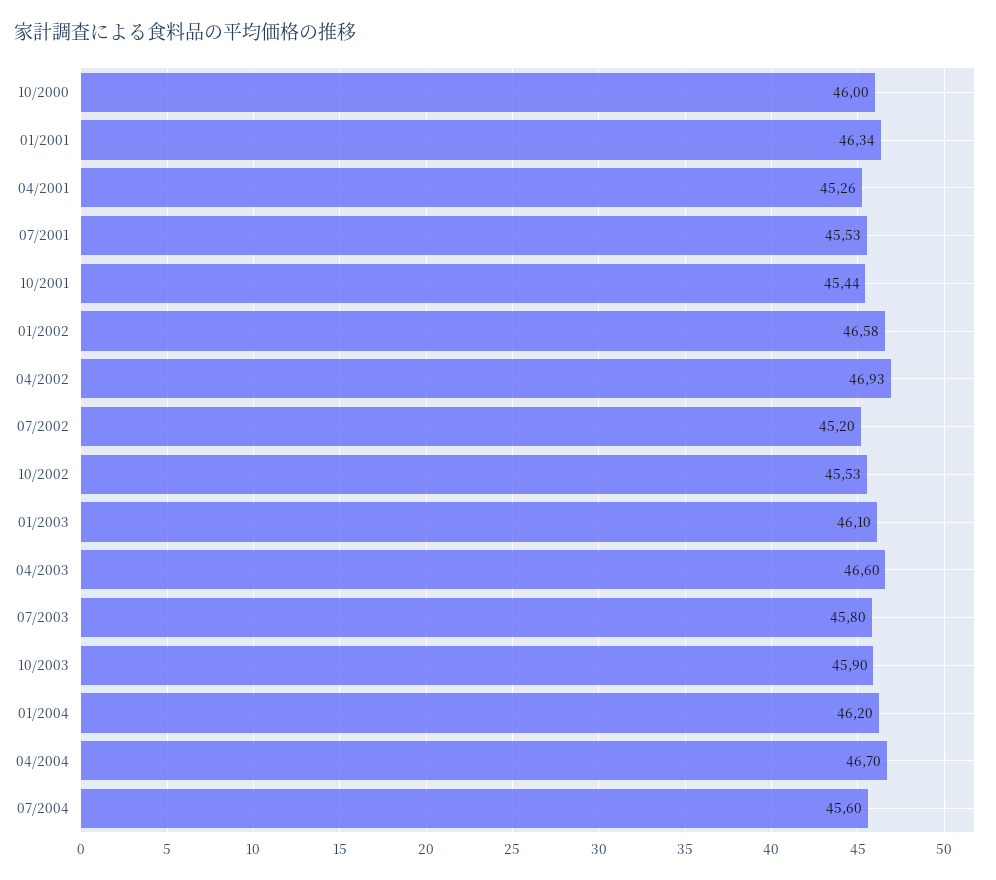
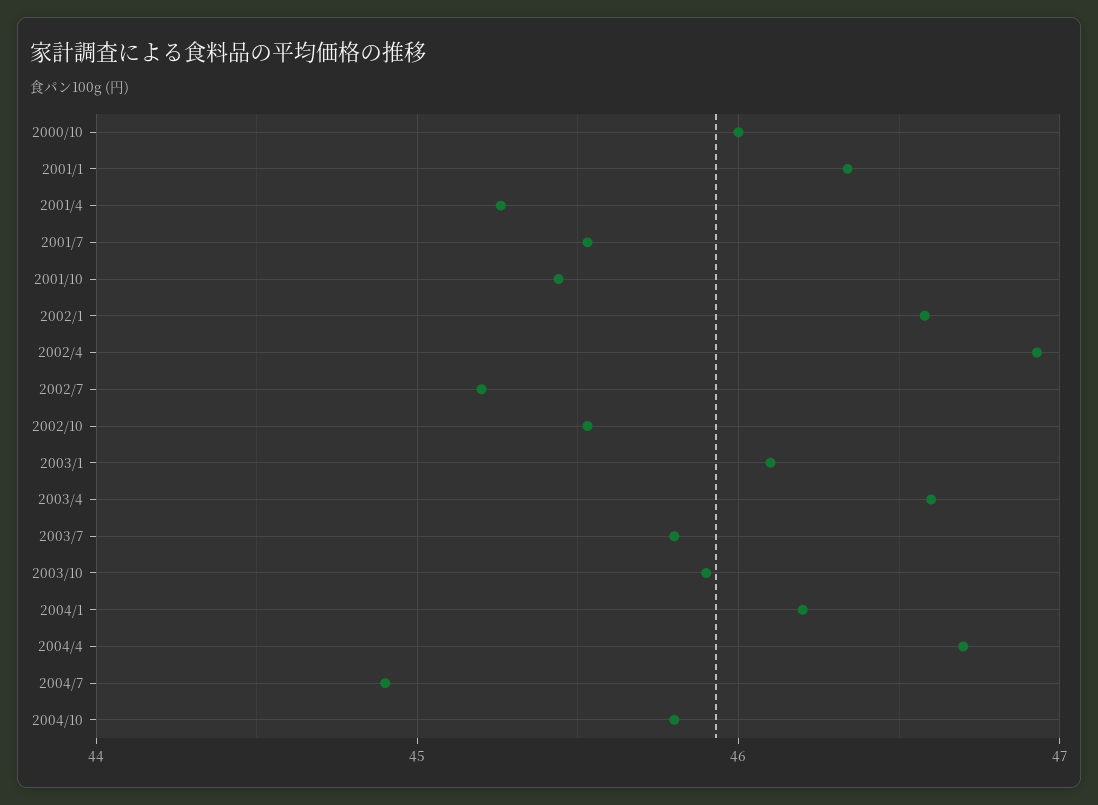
07/2004: 45.6 -> 44.9
2004/10: none -> 45.8

